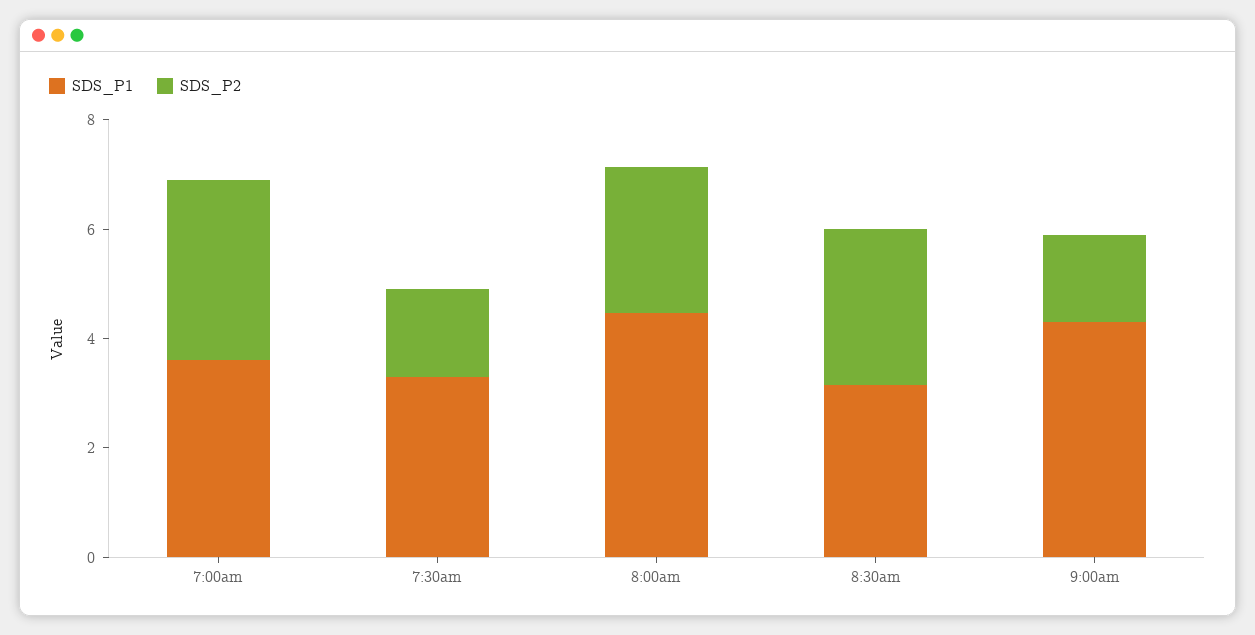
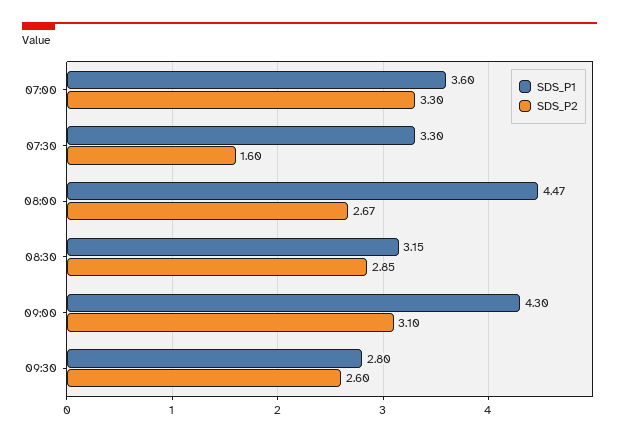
SDS_P2, 9:00am: 1.5 -> 3.1
SDS_P1, 09:30: none -> 2.8
SDS_P2, 09:30: none -> 2.6

